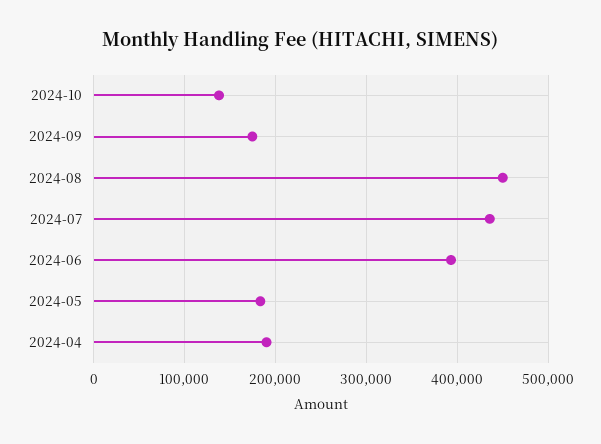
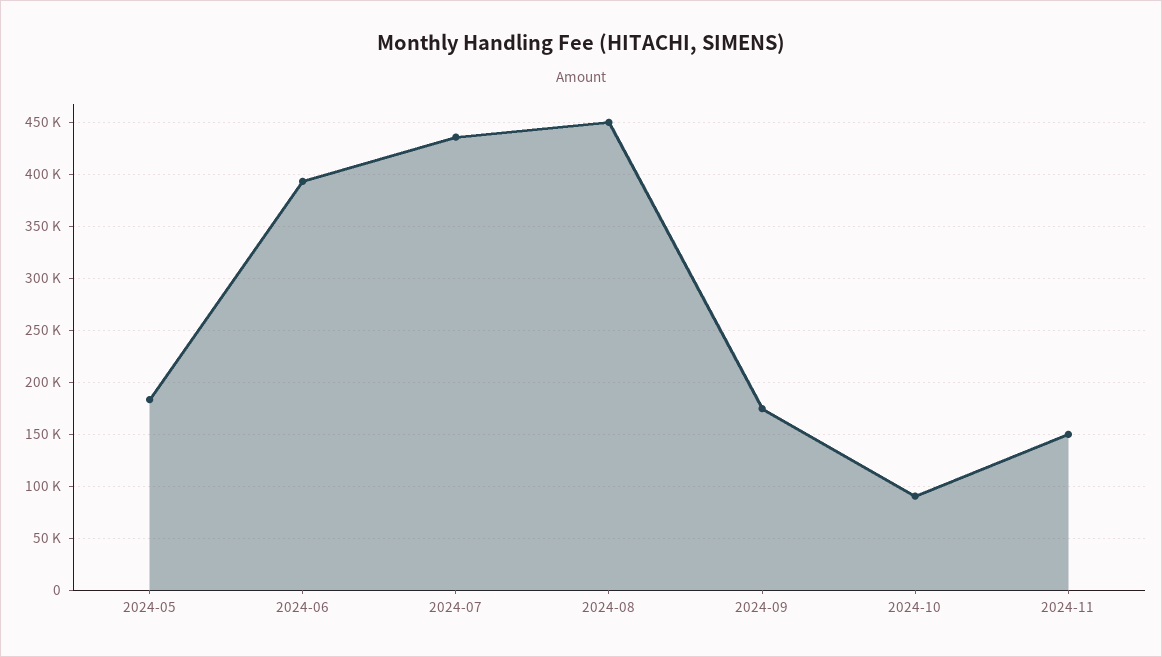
2024-10: 140000 -> 90000
2024-04: 190000 -> none
2024-11: none -> 150000

